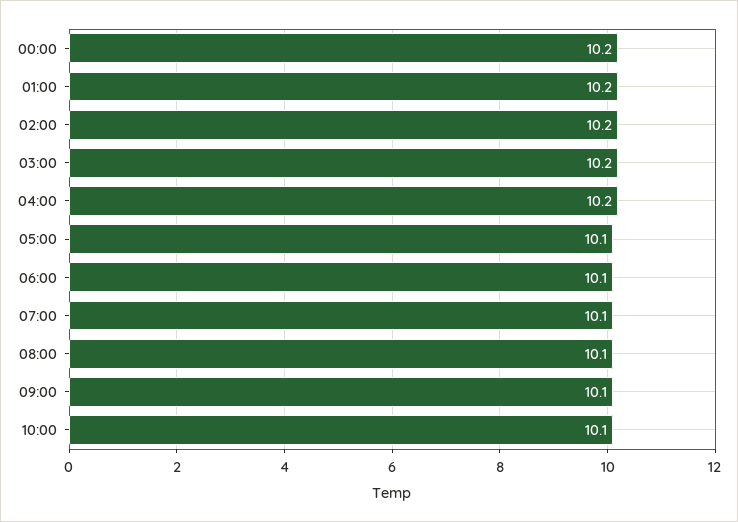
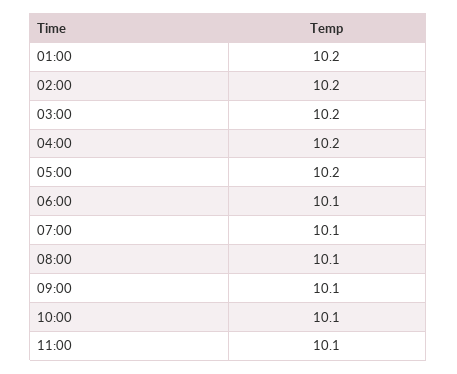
00:00: 10.2 -> none
05:00: 10.1 -> 10.2
11:00: none -> 10.1

